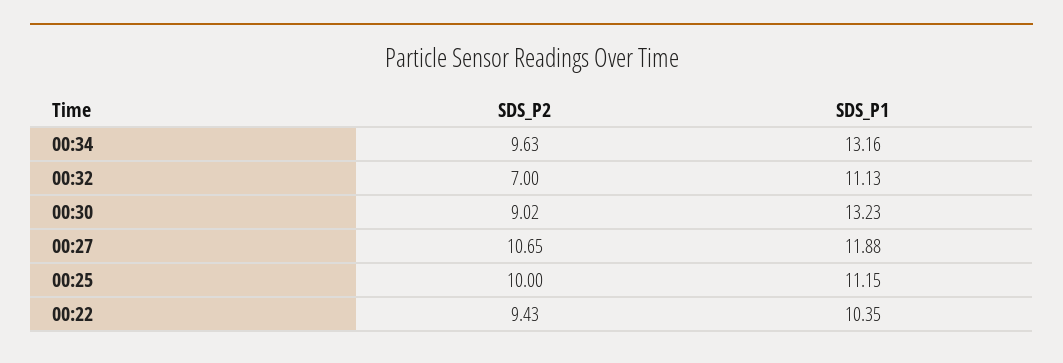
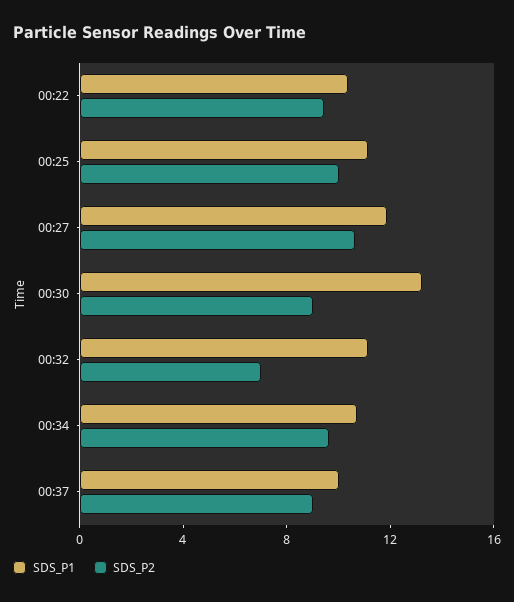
SDS_P1, 00:34: 13.16 -> 11
SDS_P1, 00:37: none -> 10
SDS_P2, 00:37: none -> 9

